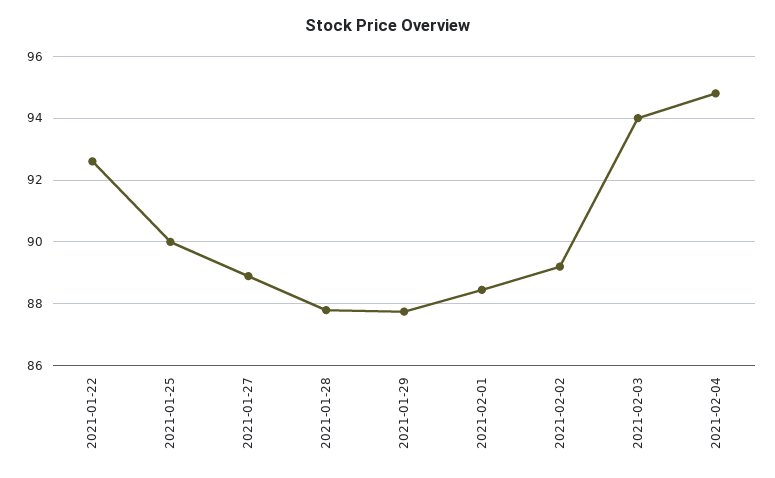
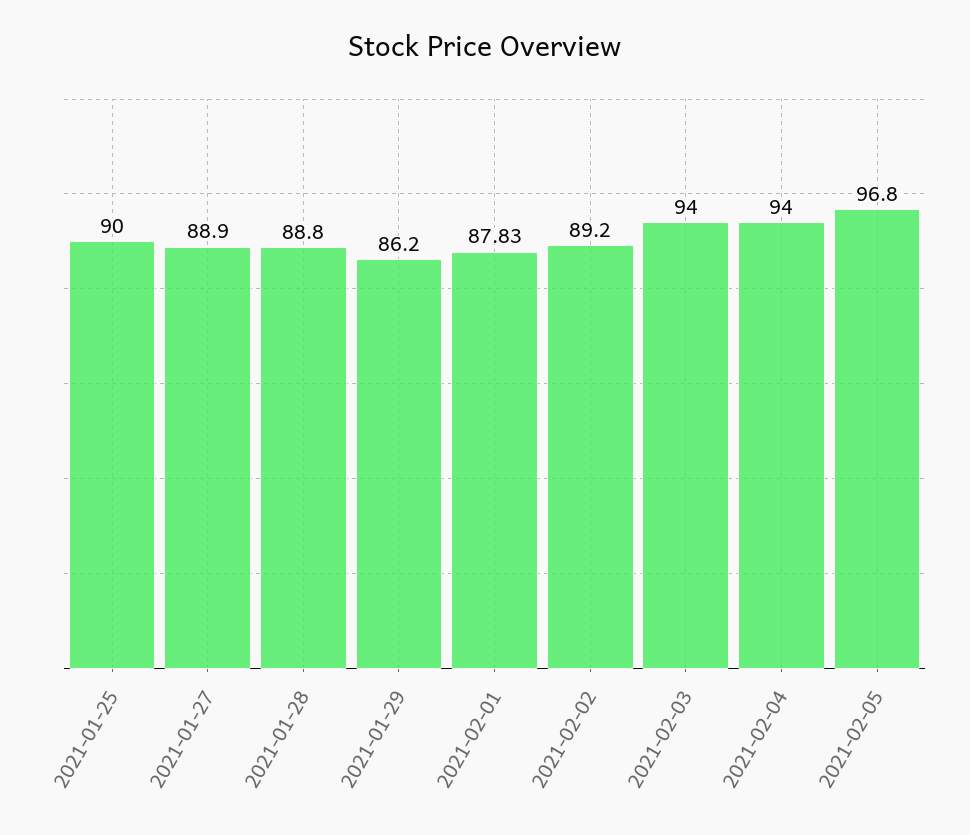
2021-01-22: 92.6 -> none
2021-01-28: 87.8 -> 88.8
2021-01-29: 87.8 -> 86.2
2021-02-01: 88.4 -> 87.83
2021-02-04: 94.8 -> 94
2021-02-05: none -> 96.8

